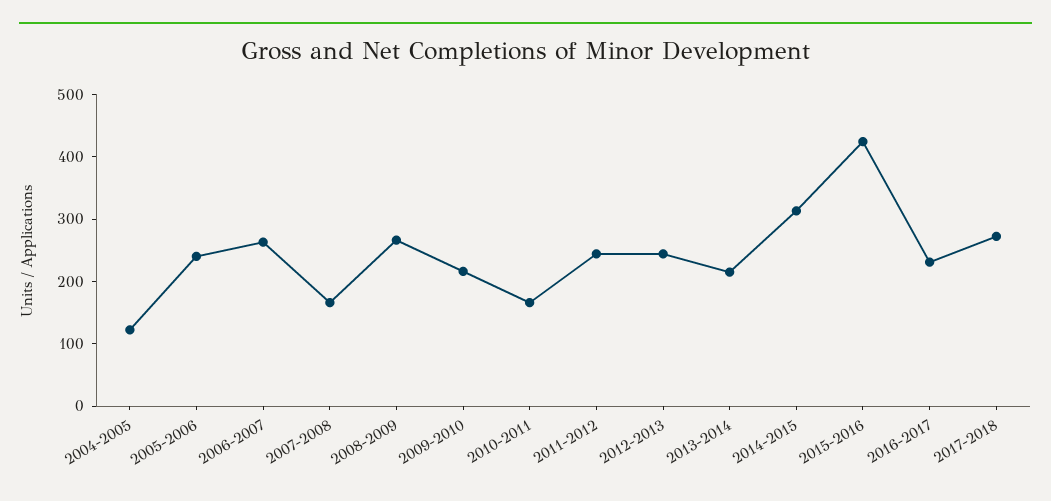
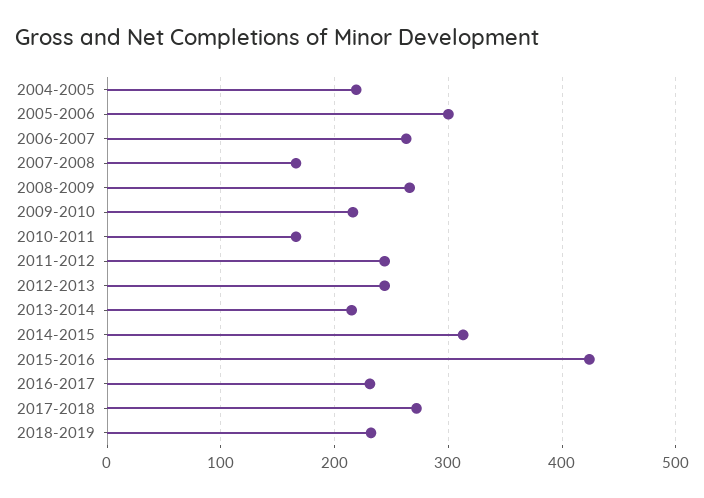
2004-2005: 120 -> 220
2005-2006: 240 -> 300
2018-2019: none -> 230

